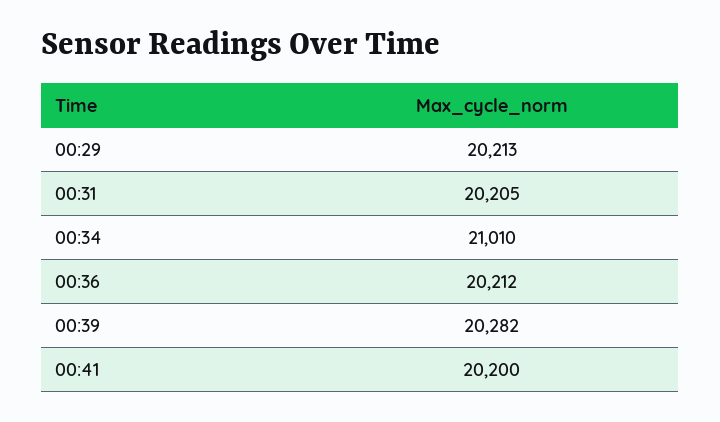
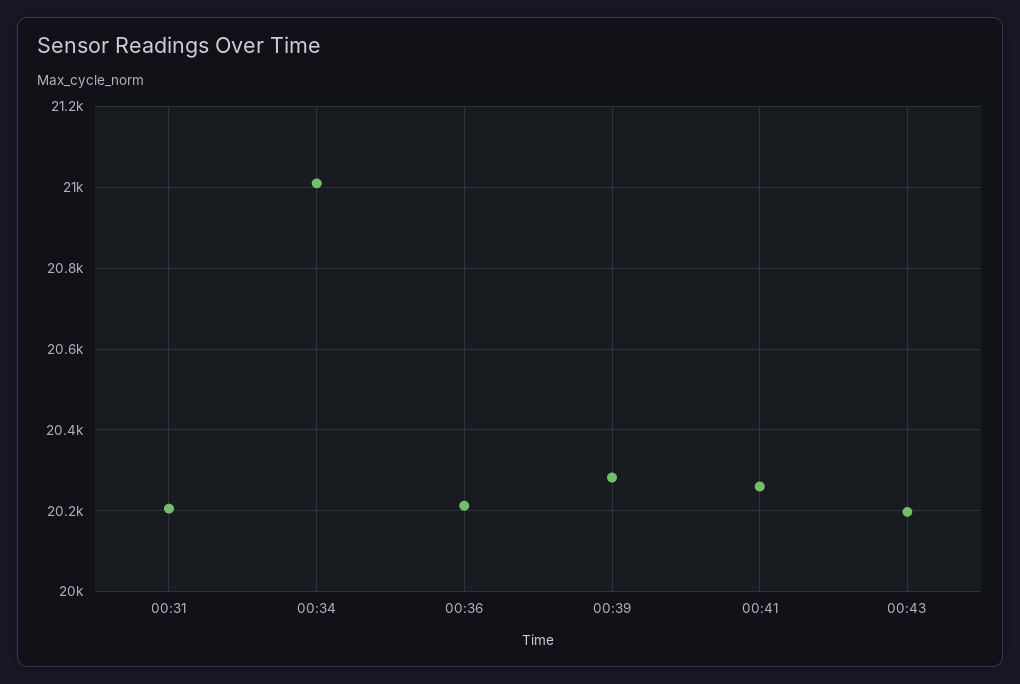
00:29: 20213 -> none
00:41: 20200 -> 20260
00:43: none -> 20200

